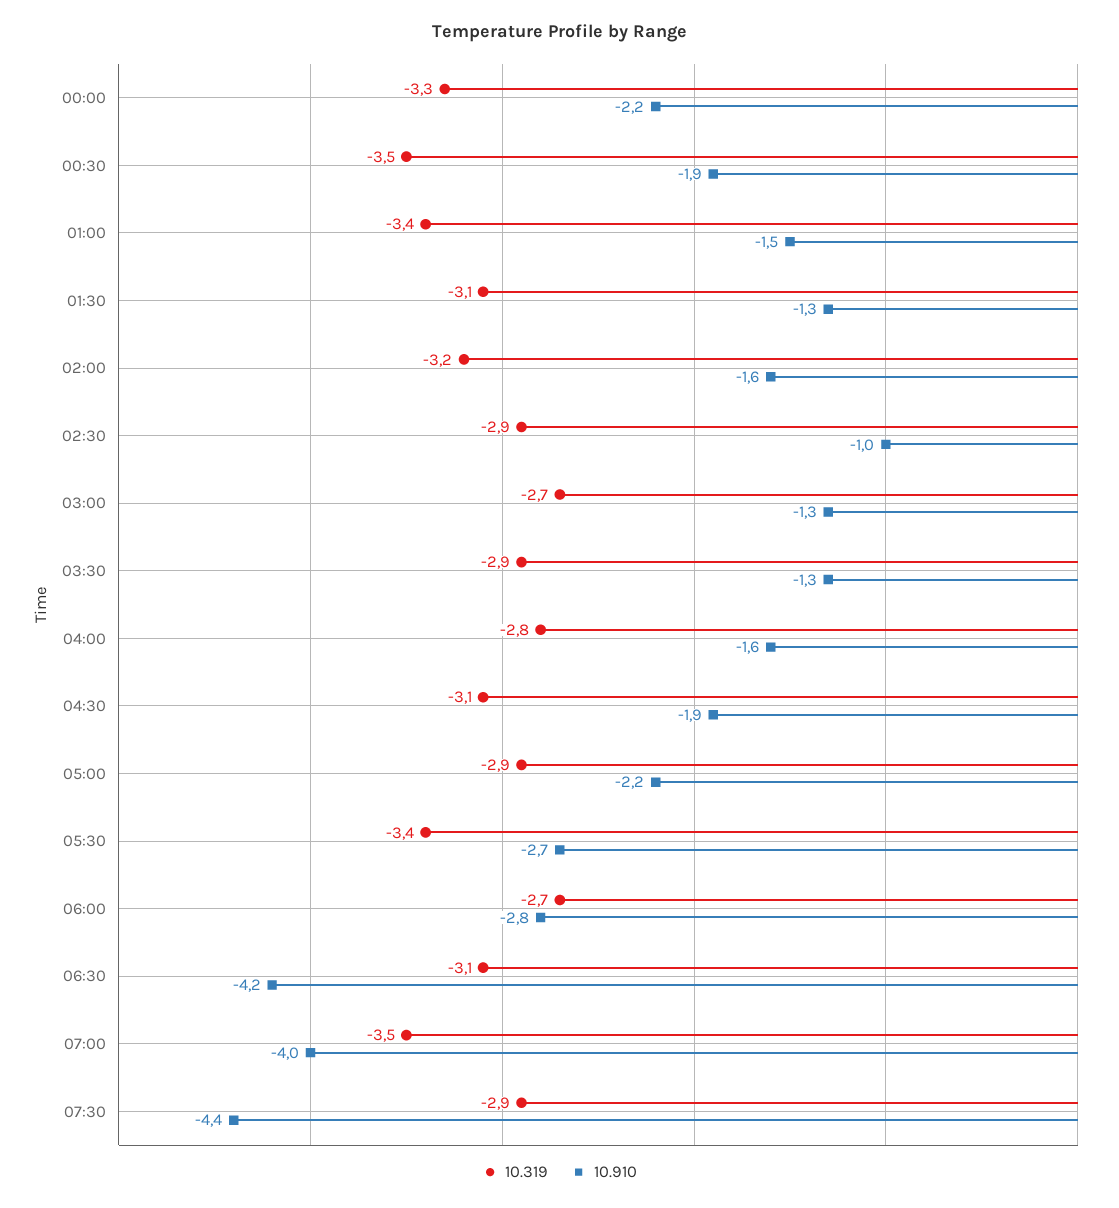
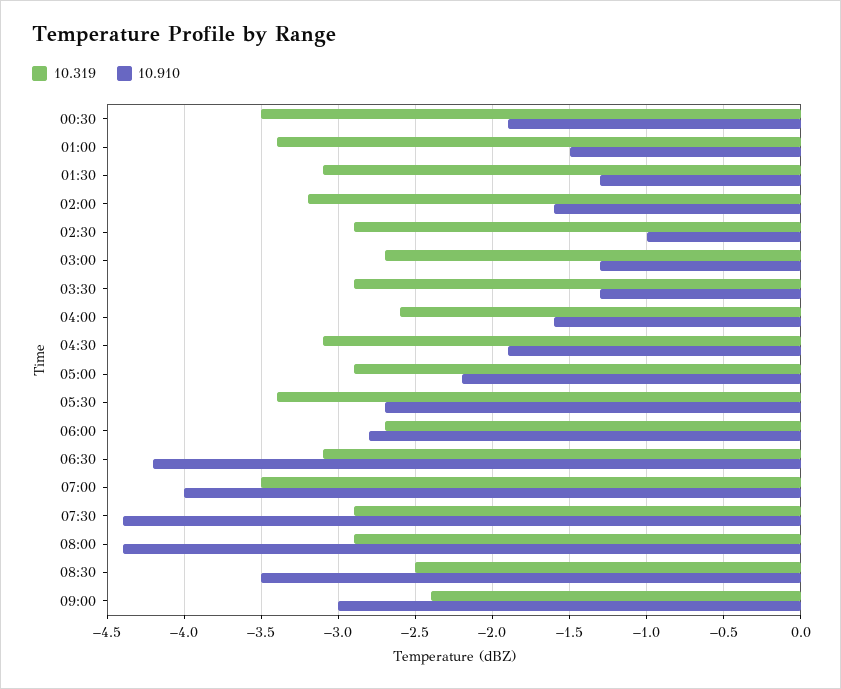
10.319, 00:00: -3.3 -> none
10.910, 00:00: -2.2 -> none
10.319, 04:00: -2.8 -> -2.6
10.319, 08:00: none -> -2.9
10.910, 08:00: none -> -4.4
10.319, 08:30: none -> -2.5
10.910, 08:30: none -> -3.5
10.319, 09:00: none -> -2.4
10.910, 09:00: none -> -3

